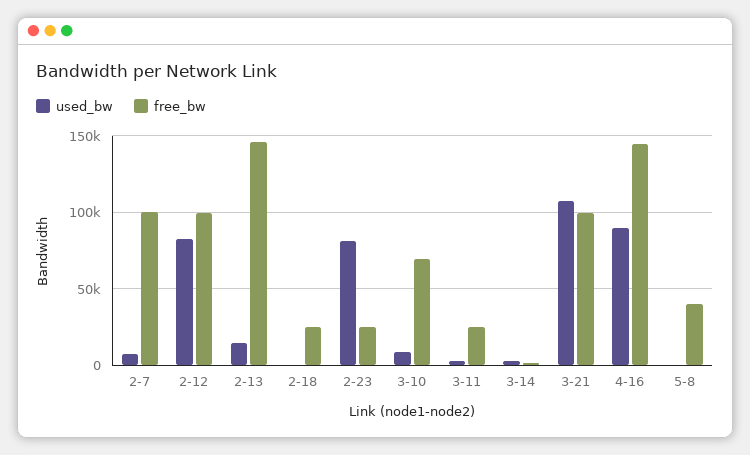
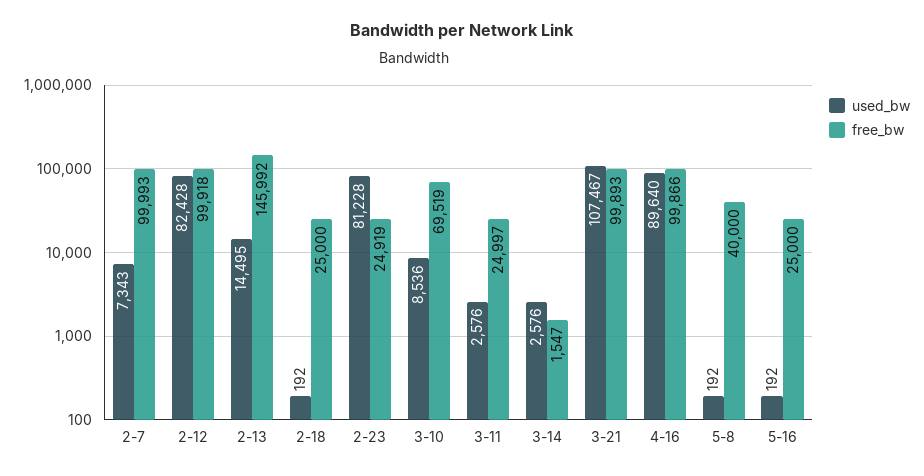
free_bw, 4-16: 145000 -> 99866
used_bw, 5-16: none -> 192
free_bw, 5-16: none -> 25000

